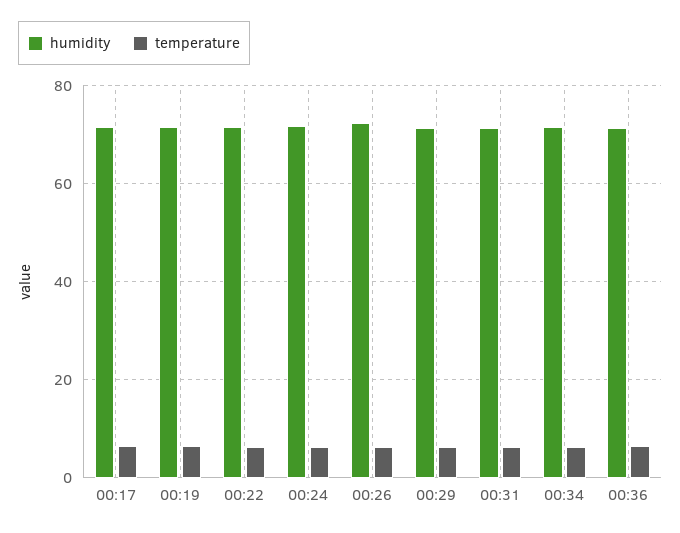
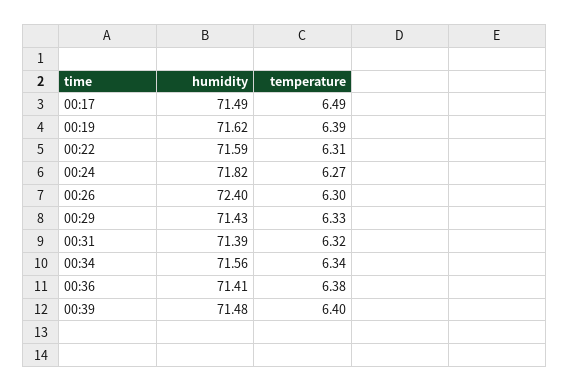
humidity, 00:39: none -> 71.48
temperature, 00:39: none -> 6.4

